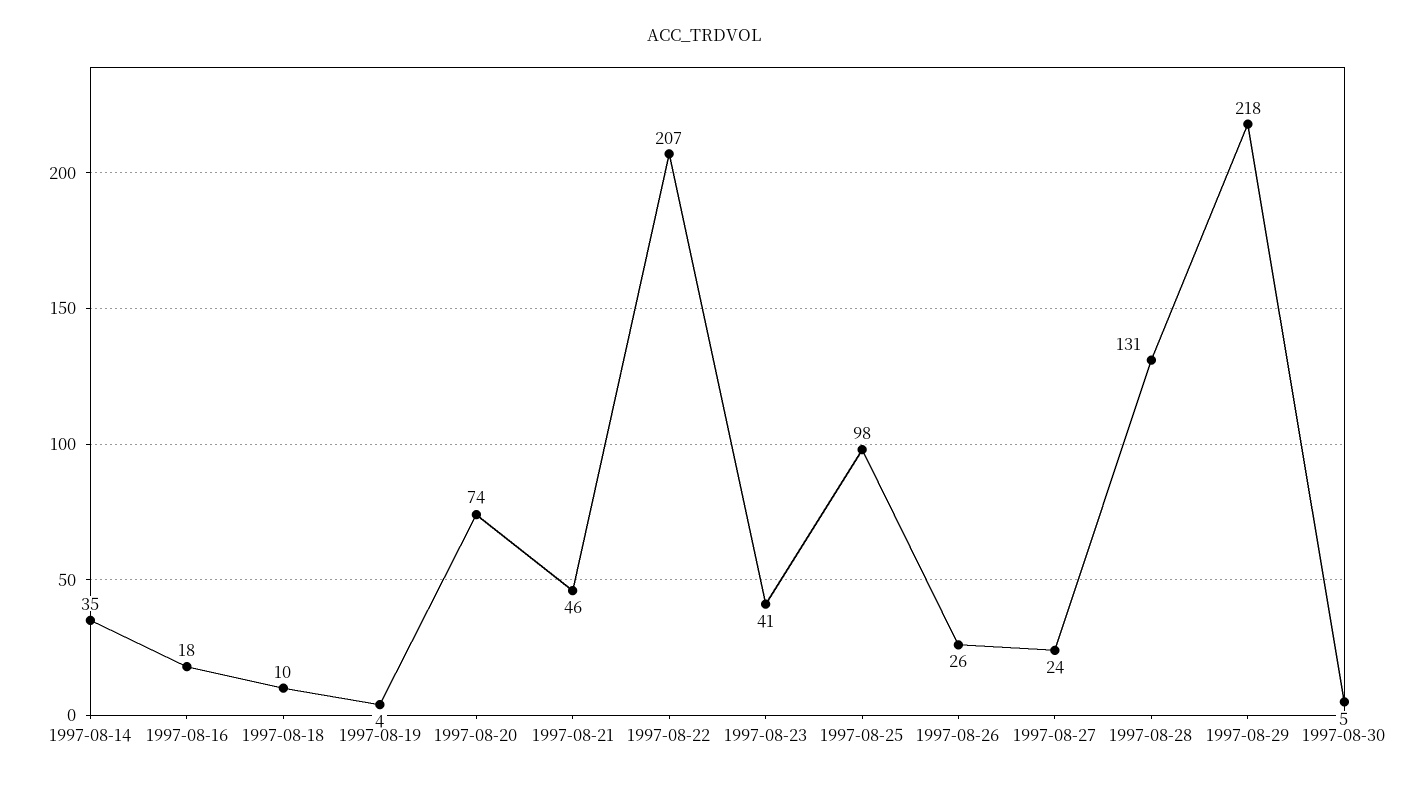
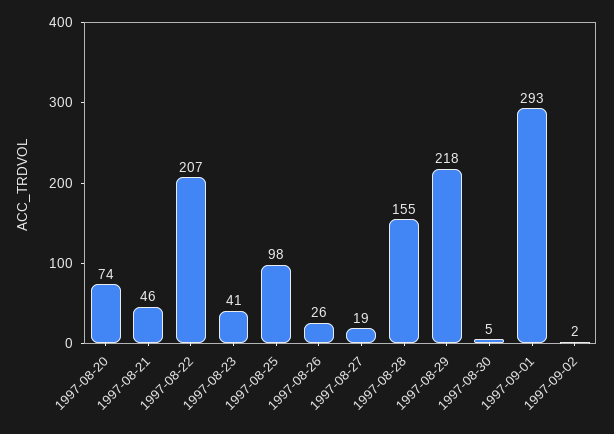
1997-08-14: 35 -> none
1997-08-16: 18 -> none
1997-08-18: 10 -> none
1997-08-19: 4 -> none
1997-08-27: 24 -> 19
1997-08-28: 131 -> 155
1997-09-01: none -> 293
1997-09-02: none -> 2

